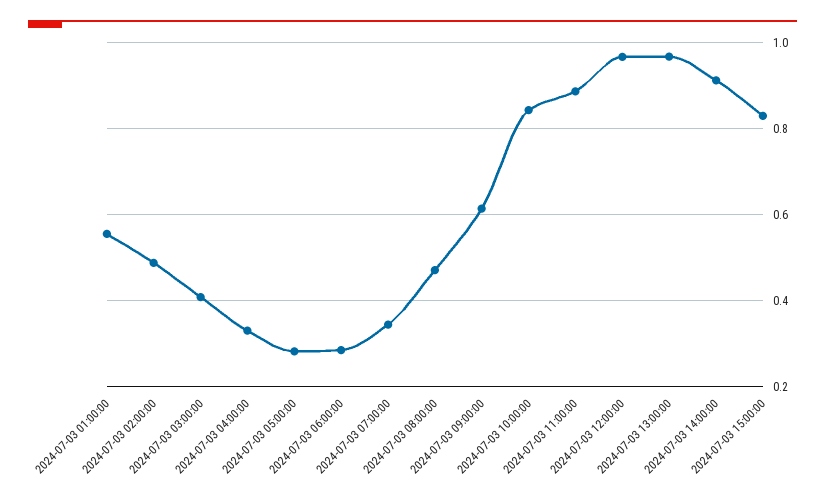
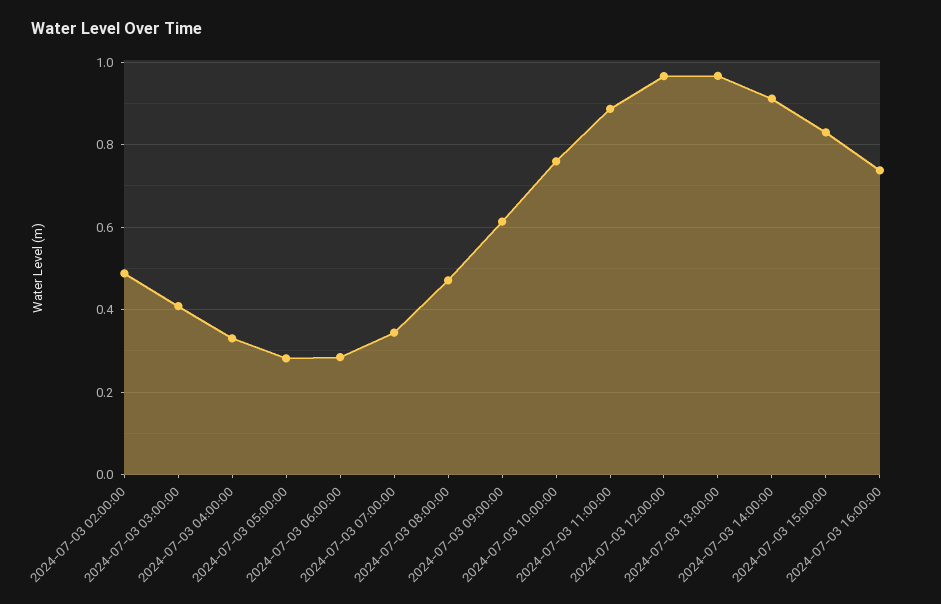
2024-07-03 01:00:00: 0.56 -> none
2024-07-03 10:00:00: 0.84 -> 0.76
2024-07-03 16:00:00: none -> 0.74

